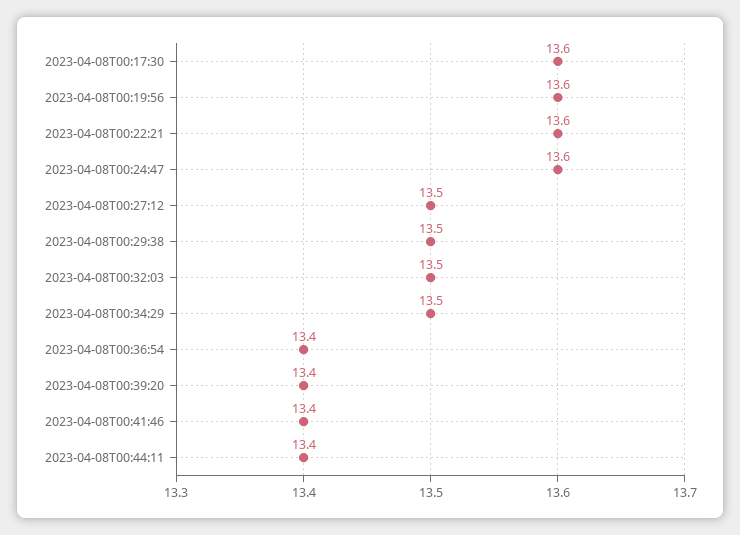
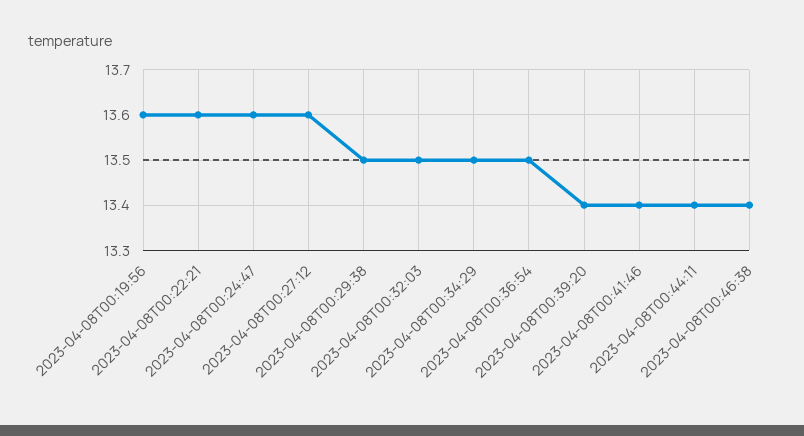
2023-04-08T00:17:30: 13.6 -> none
2023-04-08T00:27:12: 13.5 -> 13.6
2023-04-08T00:36:54: 13.4 -> 13.5
2023-04-08T00:46:38: none -> 13.4

